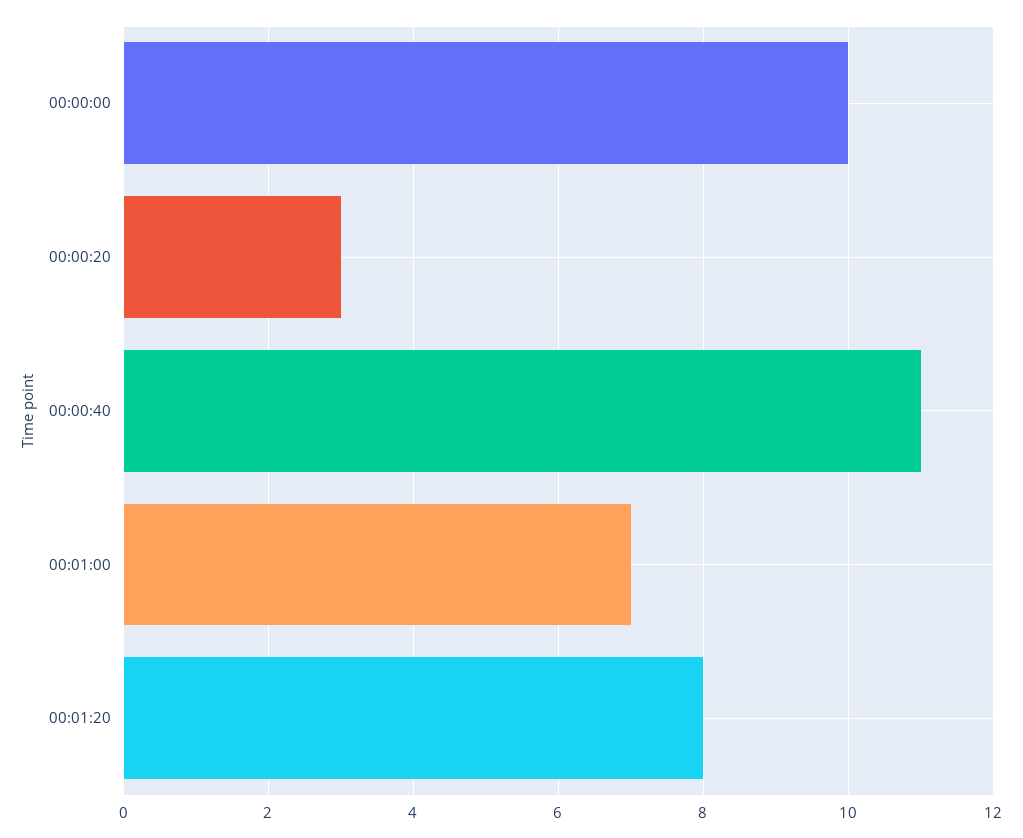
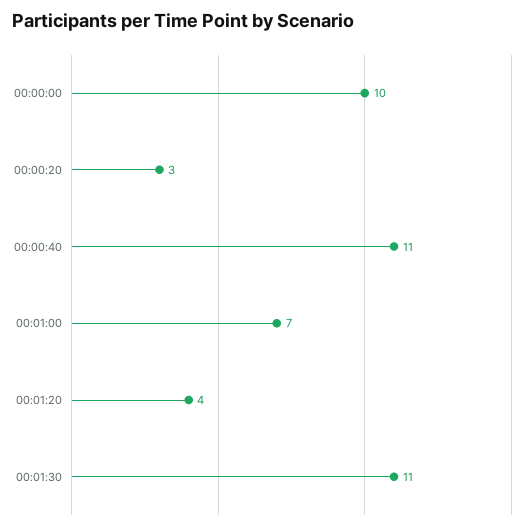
00:01:20: 8 -> 4
00:01:30: none -> 11

